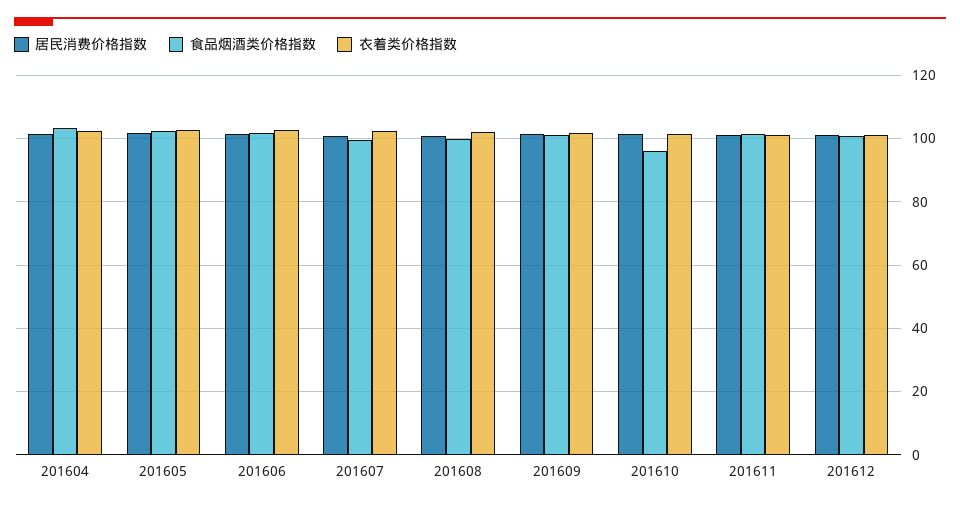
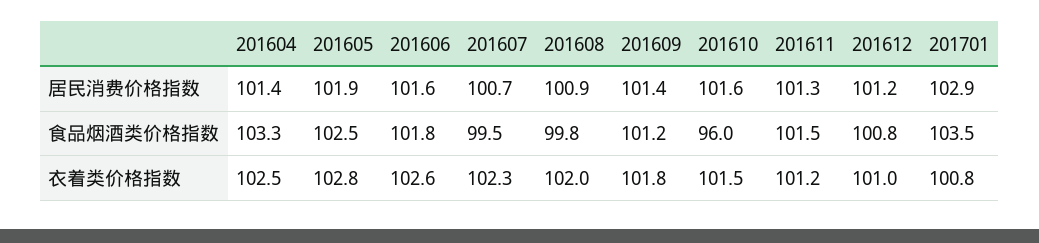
居民消费价格指数, 201701: none -> 102.9
食品烟酒类价格指数, 201701: none -> 103.5
衣着类价格指数, 201701: none -> 100.8

